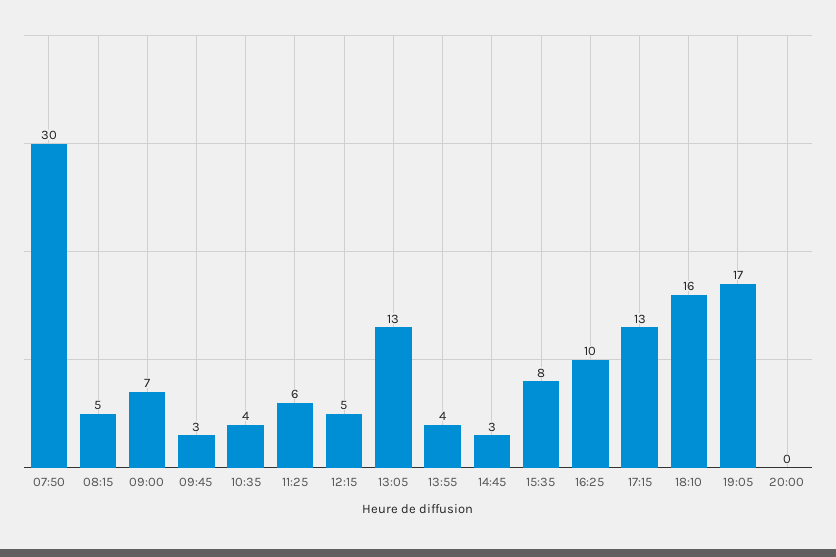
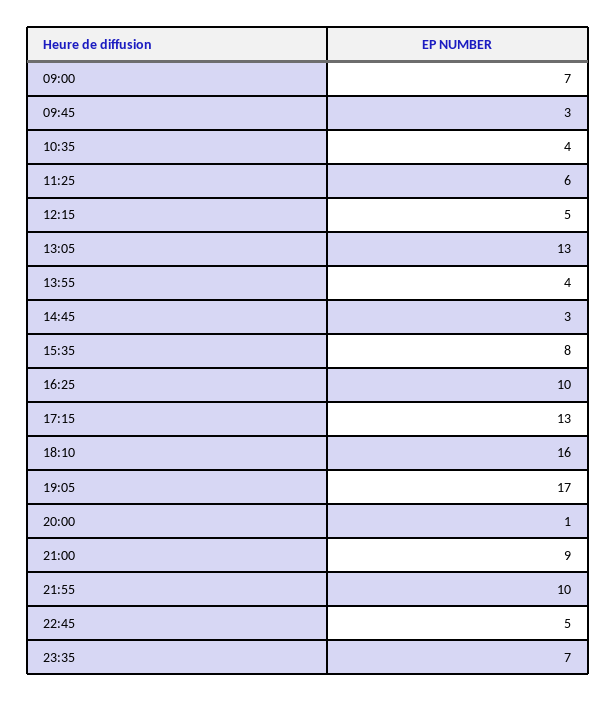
07:50: 30 -> none
08:15: 5 -> none
20:00: 0 -> 1
21:00: none -> 9
21:55: none -> 10
22:45: none -> 5
23:35: none -> 7

